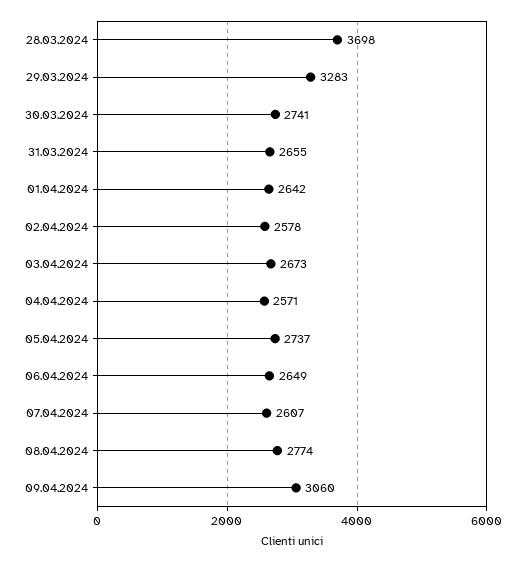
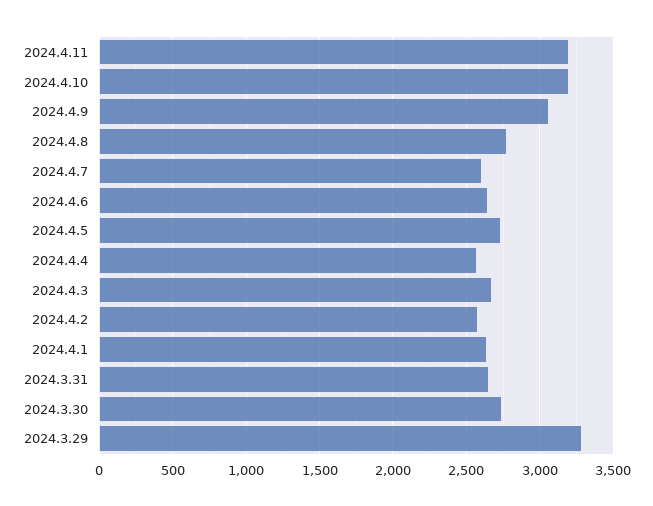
28.03.2024: 3698 -> none
2024.4.11: none -> 3200
2024.4.10: none -> 3200

